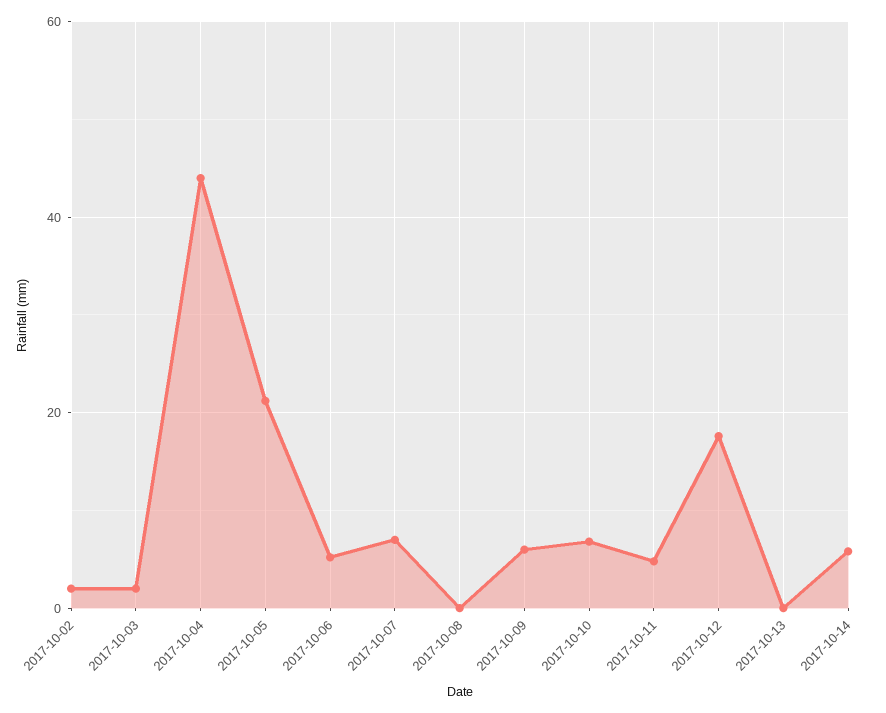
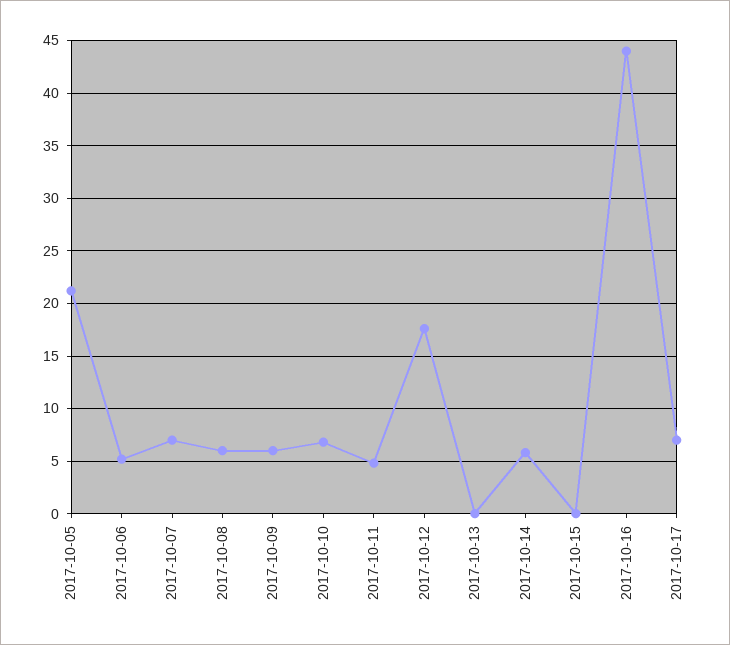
2017-10-02: 2 -> none
2017-10-03: 2 -> none
2017-10-04: 44 -> none
2017-10-08: 0 -> 6
2017-10-15: none -> 0
2017-10-16: none -> 44
2017-10-17: none -> 7

